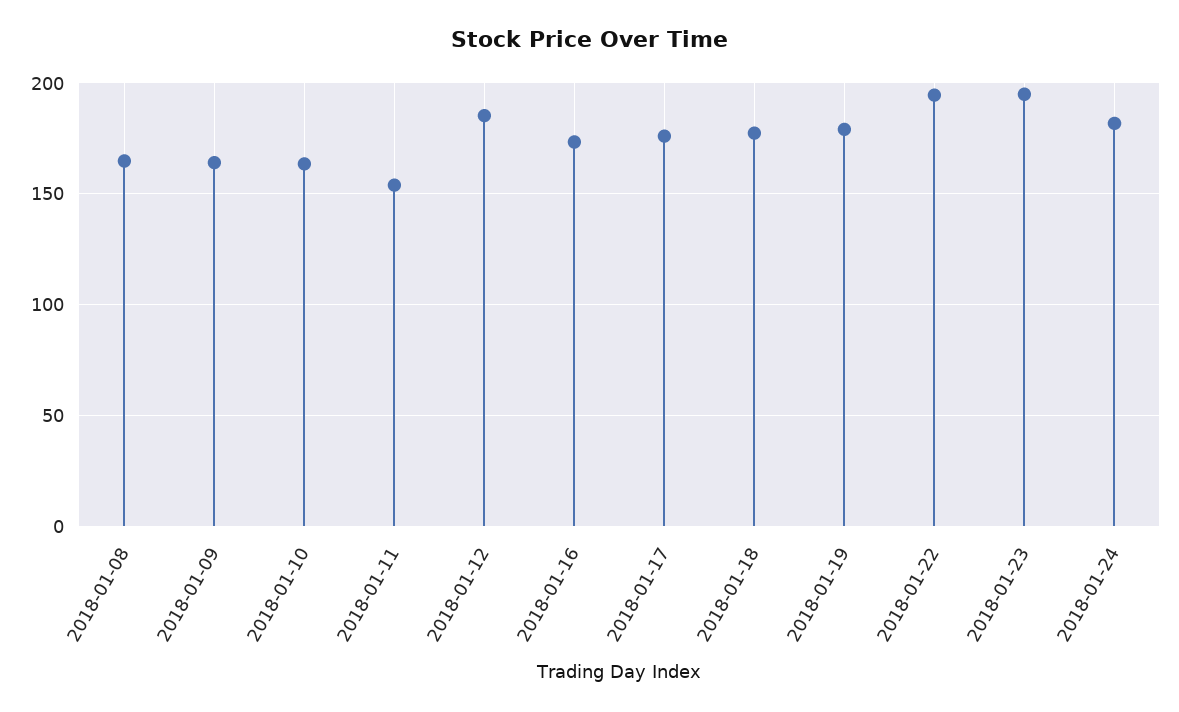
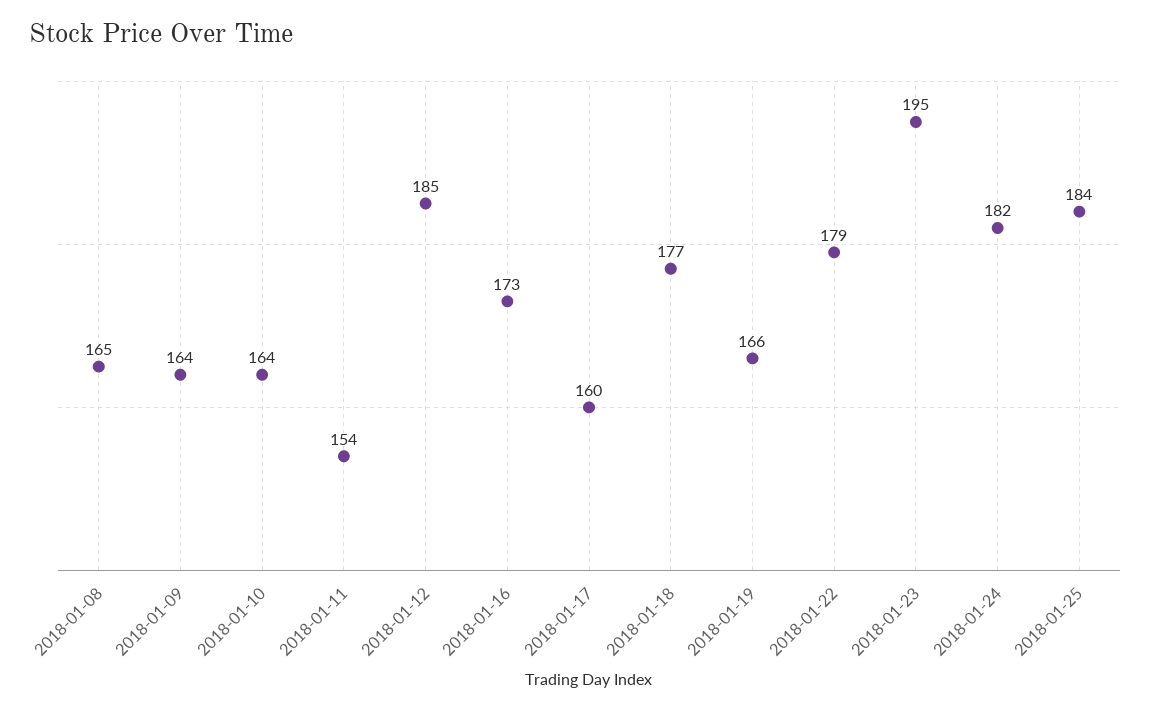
2018-01-17: 175 -> 160
2018-01-19: 180 -> 166
2018-01-22: 195 -> 179
2018-01-25: none -> 184

